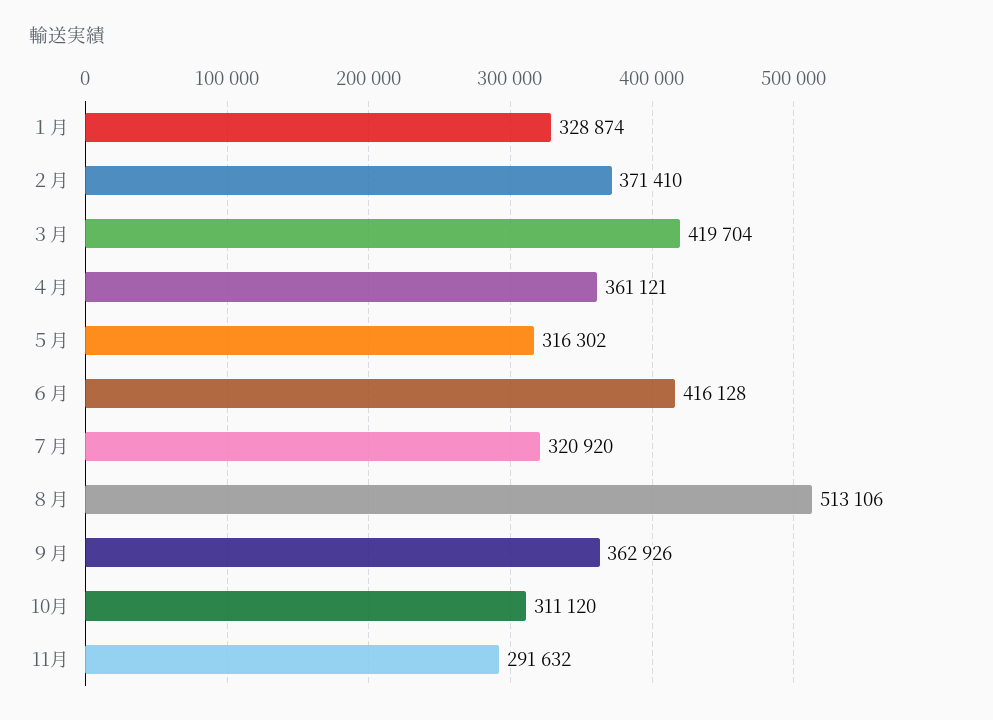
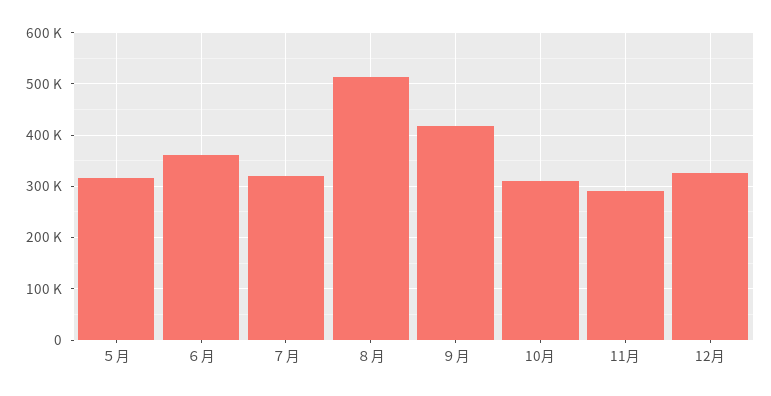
１月: 328874 -> none
２月: 371410 -> none
３月: 419704 -> none
４月: 361121 -> none
６月: 416128 -> 360000
９月: 362926 -> 420000
12月: none -> 320000

